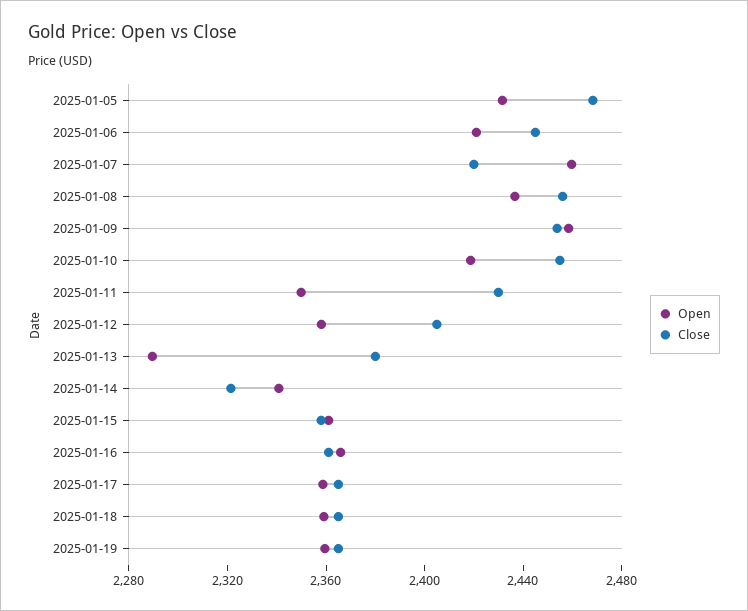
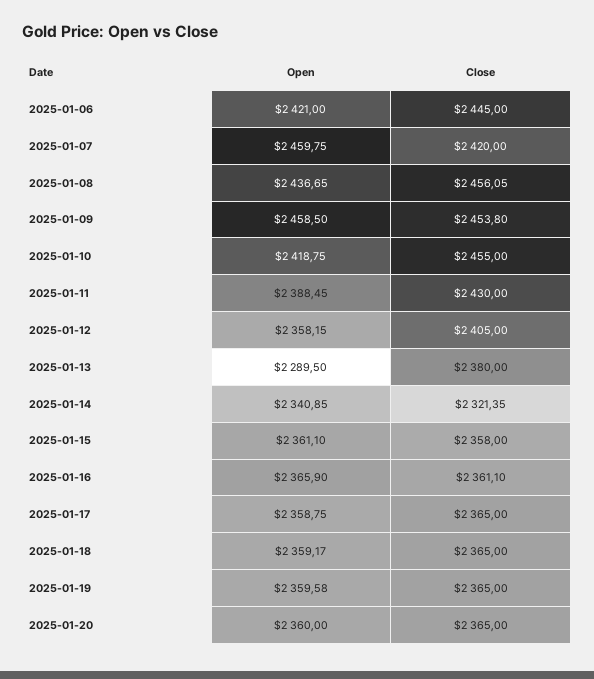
Open, 2025-01-05: 2430 -> none
Close, 2025-01-05: 2470 -> none
Open, 2025-01-11: 2350 -> 2388.45
Open, 2025-01-20: none -> 2360
Close, 2025-01-20: none -> 2365

